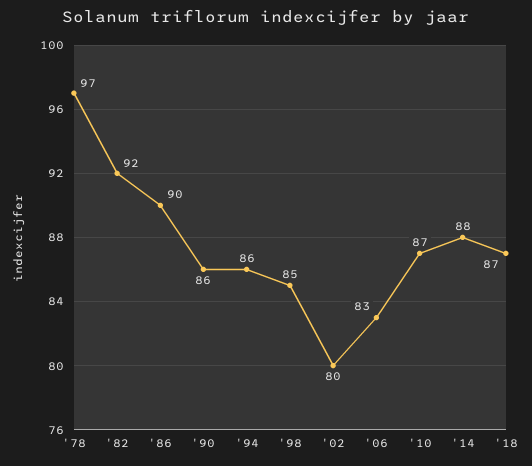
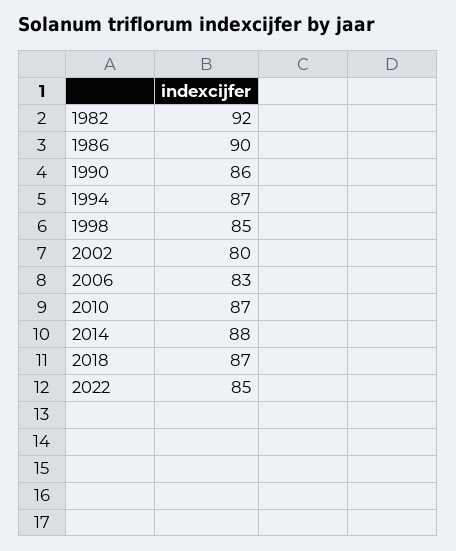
'78: 97 -> none
'94: 86 -> 87
2022: none -> 85

